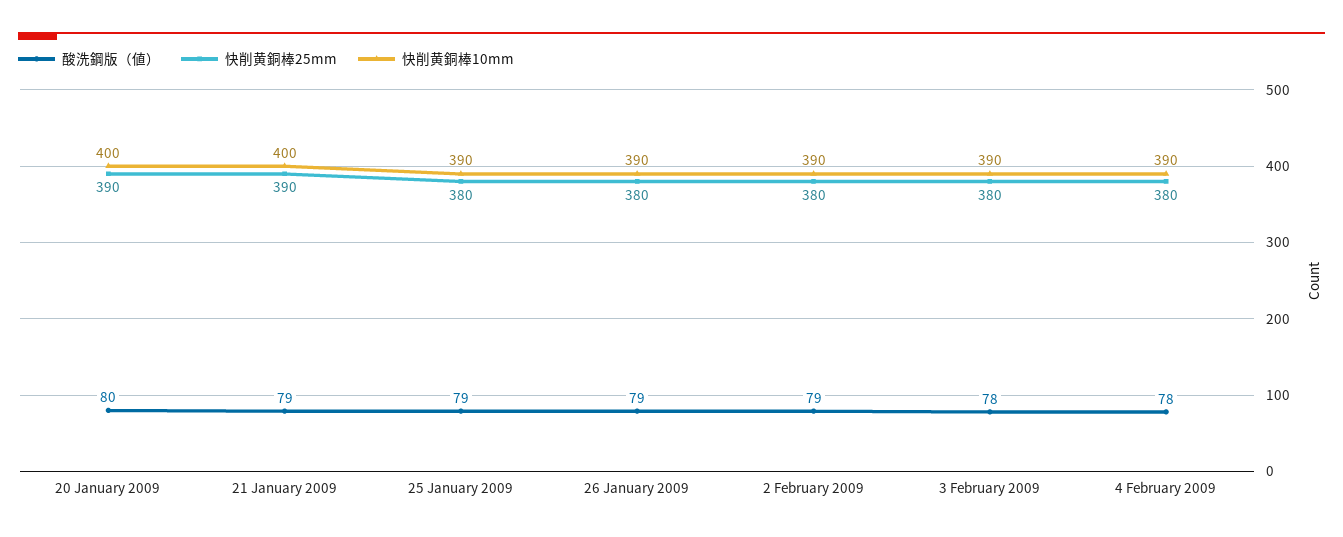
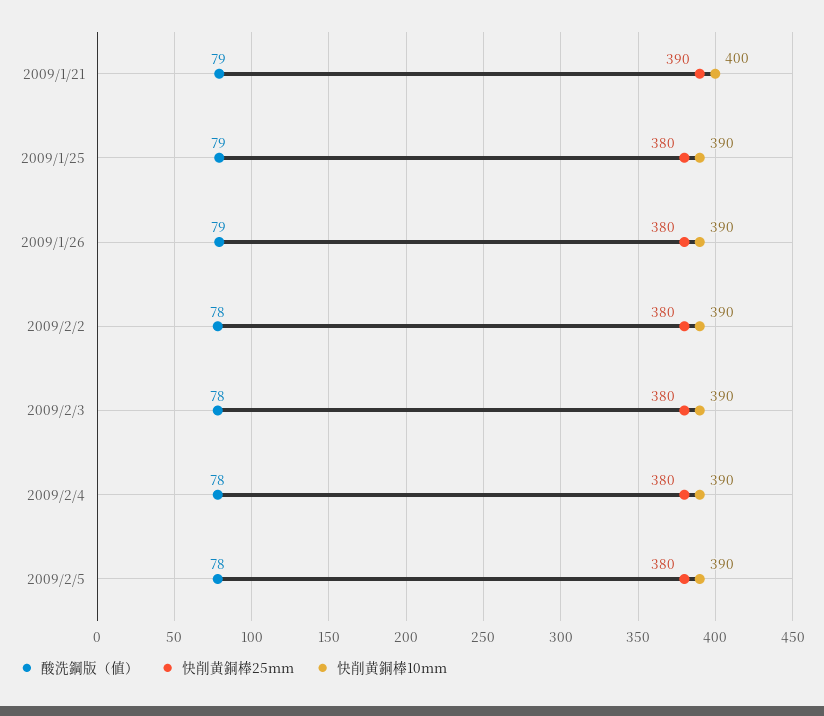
酸洗鋼版（値）, 20 January 2009: 80 -> none
快削黄銅棒25mm, 20 January 2009: 390 -> none
快削黄銅棒10mm, 20 January 2009: 400 -> none
酸洗鋼版（値）, 2 February 2009: 79 -> 78
酸洗鋼版（値）, 2009/2/5: none -> 78
快削黄銅棒25mm, 2009/2/5: none -> 380
快削黄銅棒10mm, 2009/2/5: none -> 390

